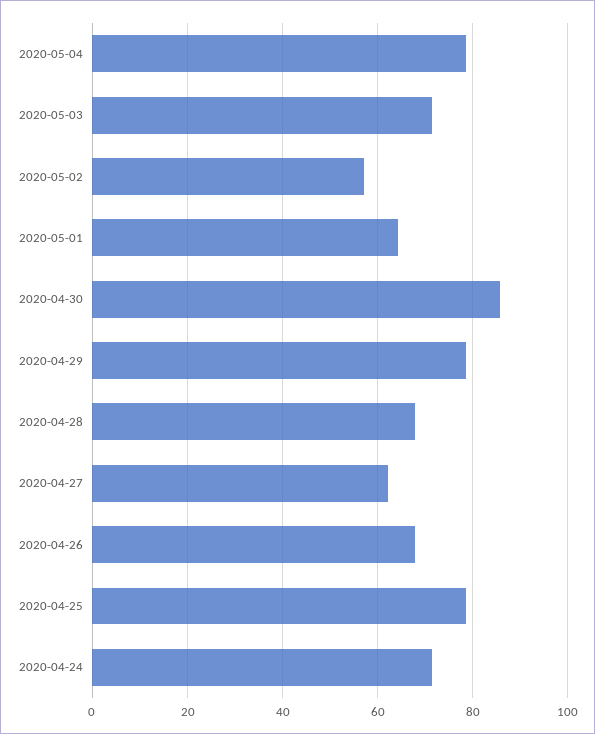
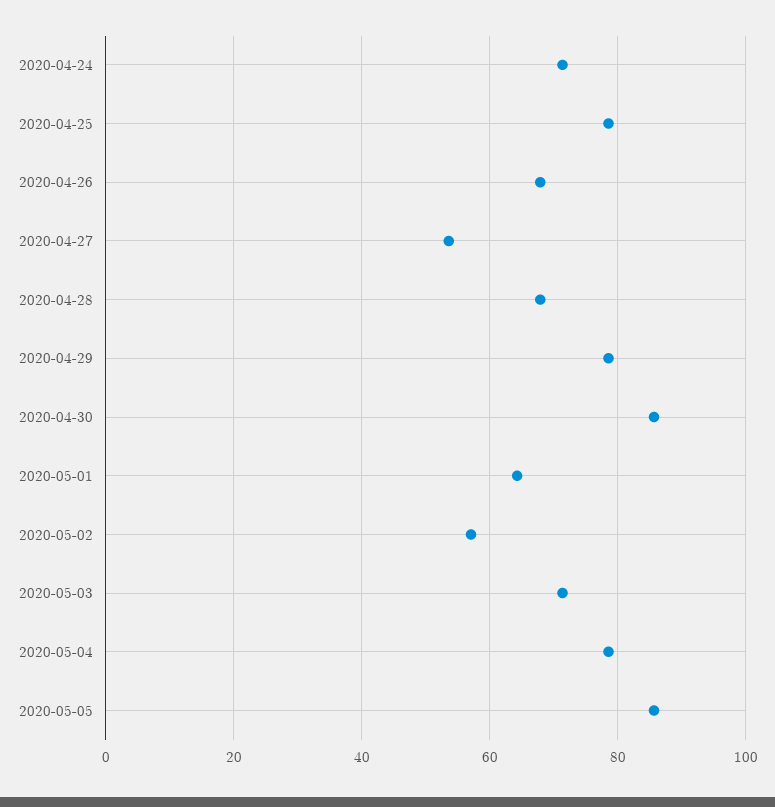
2020-04-27: 62 -> 54
2020-05-05: none -> 86

